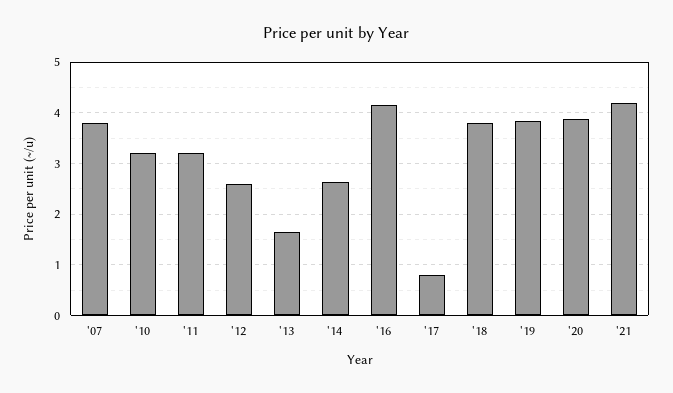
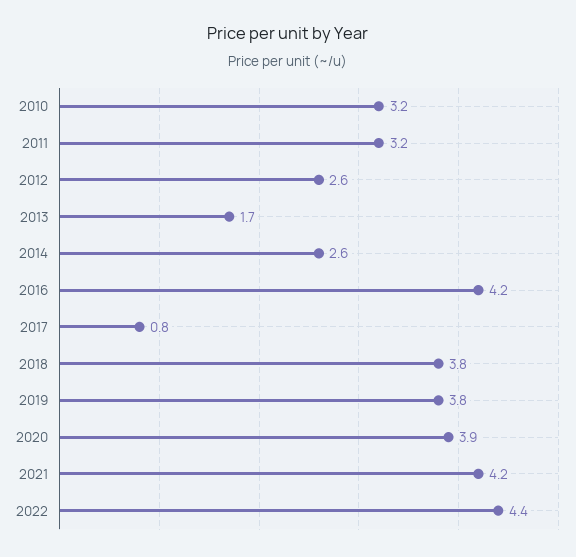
'07: 3.8 -> none
2022: none -> 4.4

